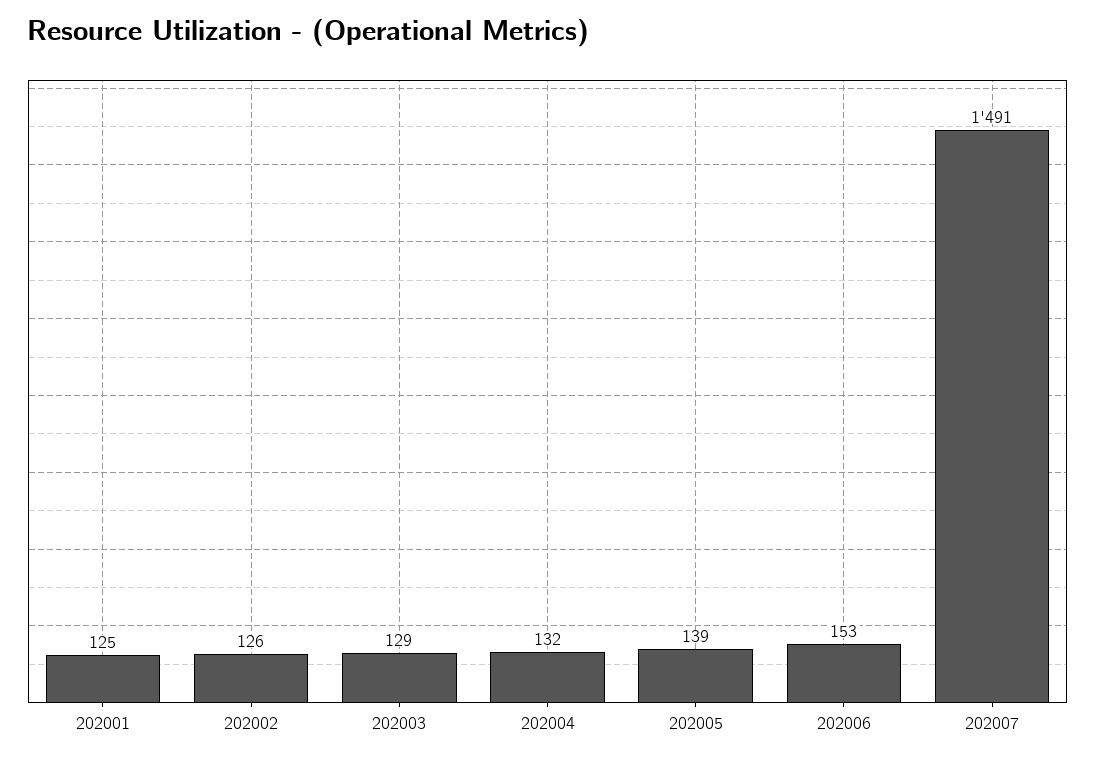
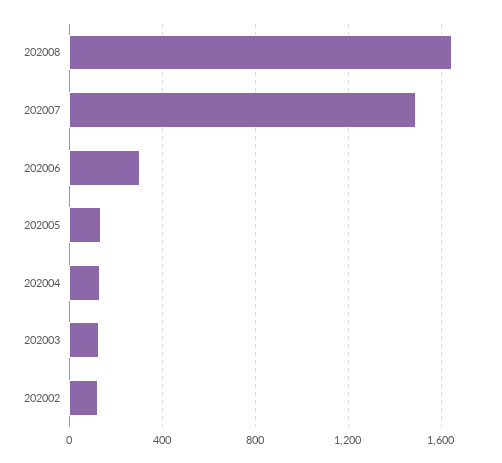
202001: 125 -> none
202006: 153 -> 300
202008: none -> 1650

